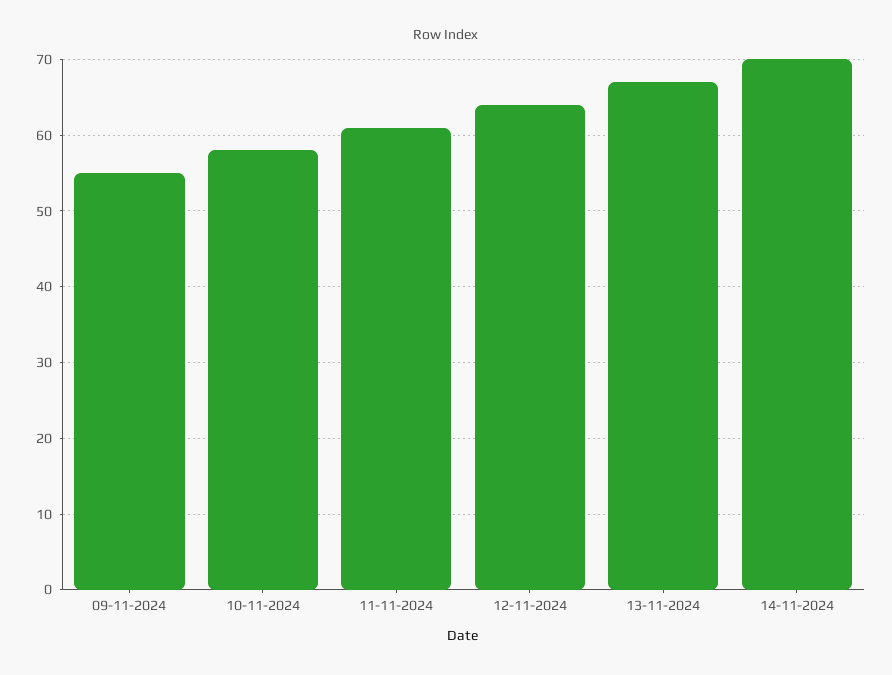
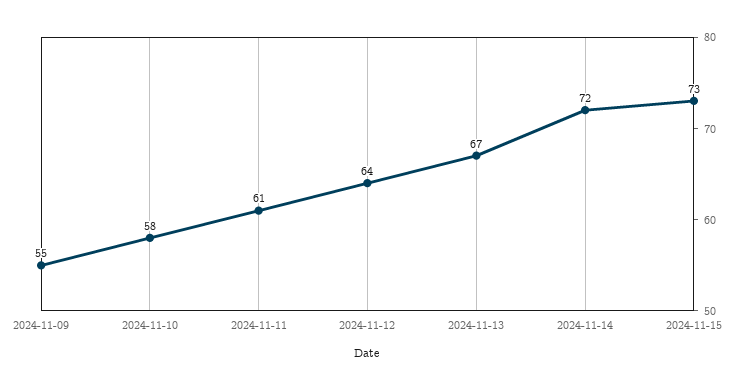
14-11-2024: 70 -> 72
2024-11-15: none -> 73

